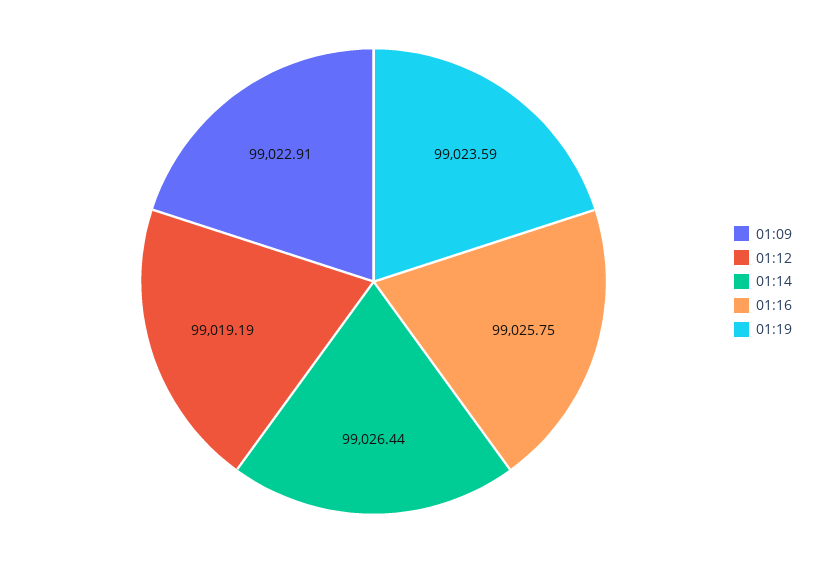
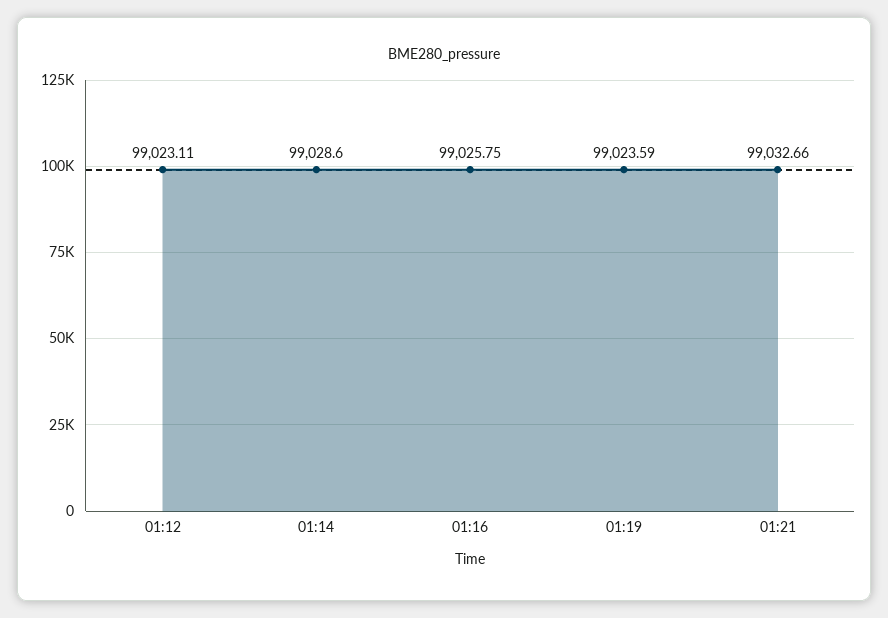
01:09: 99022.91 -> none
01:12: 99019.19 -> 99023.11
01:14: 99026.44 -> 99028.6
01:21: none -> 99032.66

